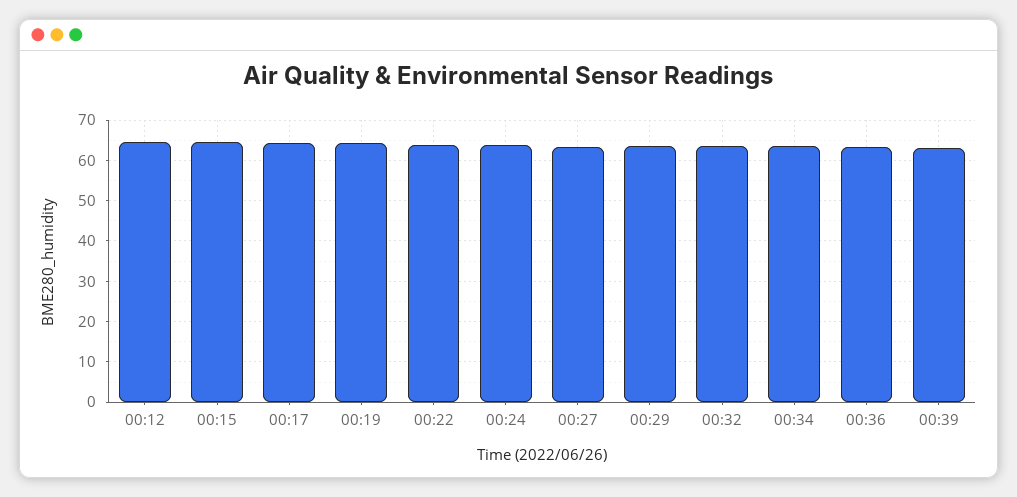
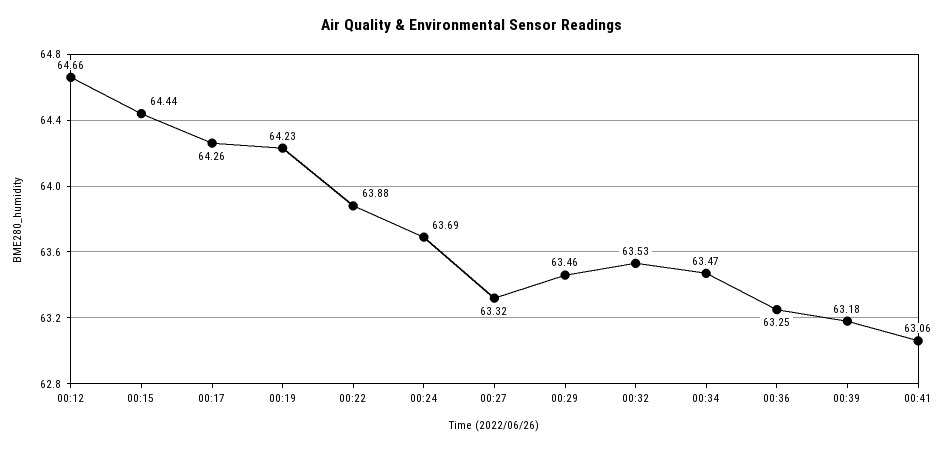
00:41: none -> 63.06

